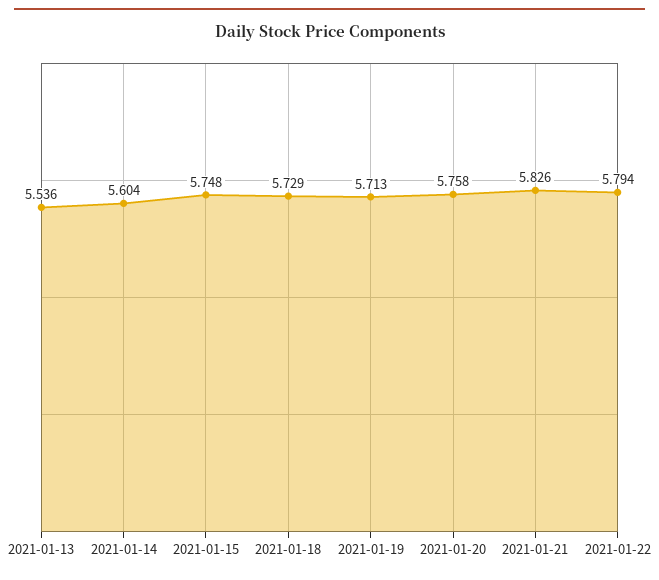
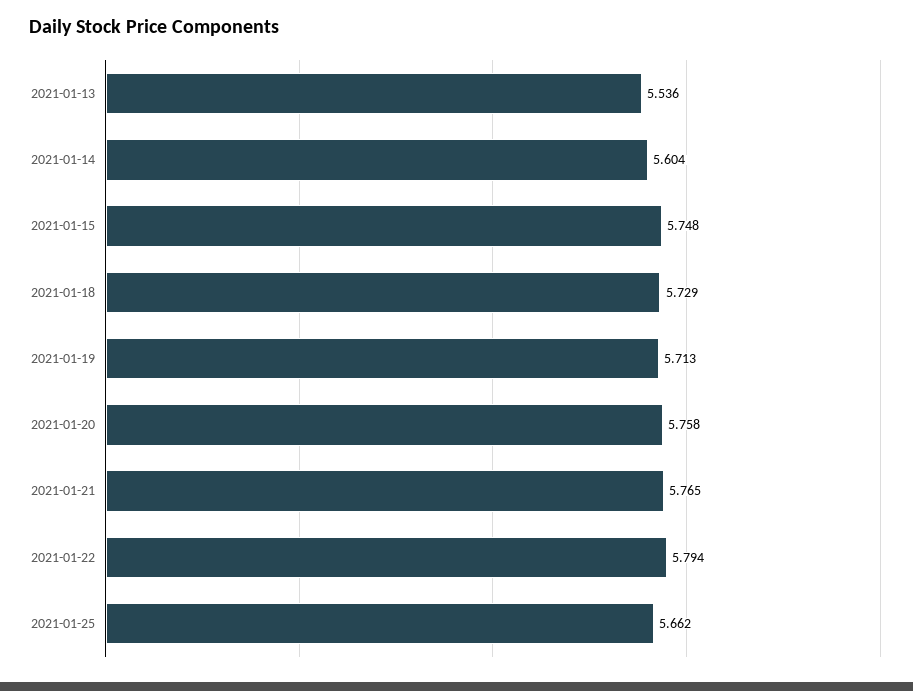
2021-01-21: 5.826 -> 5.765
2021-01-25: none -> 5.662

